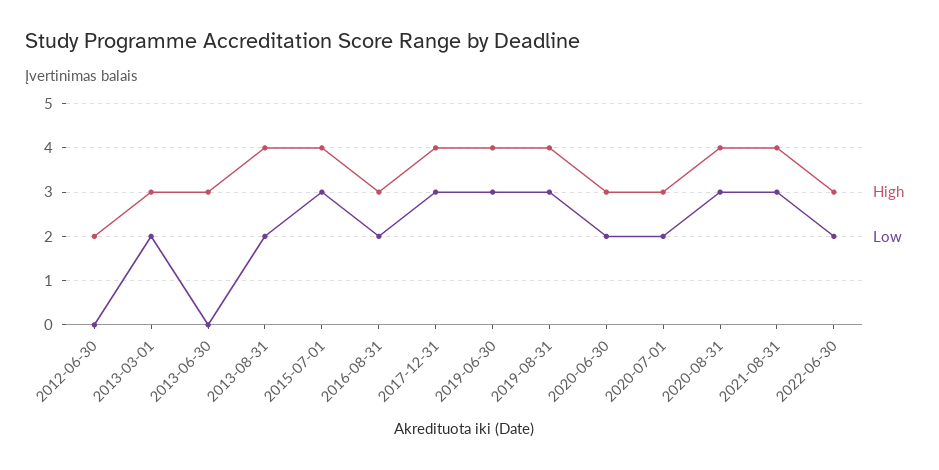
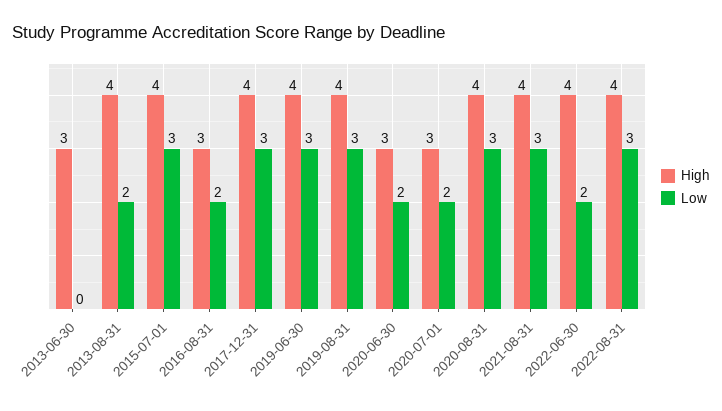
High, 2012-06-30: 2 -> none
Low, 2012-06-30: 0 -> none
High, 2013-03-01: 3 -> none
Low, 2013-03-01: 2 -> none
High, 2022-06-30: 3 -> 4
High, 2022-08-31: none -> 4
Low, 2022-08-31: none -> 3

